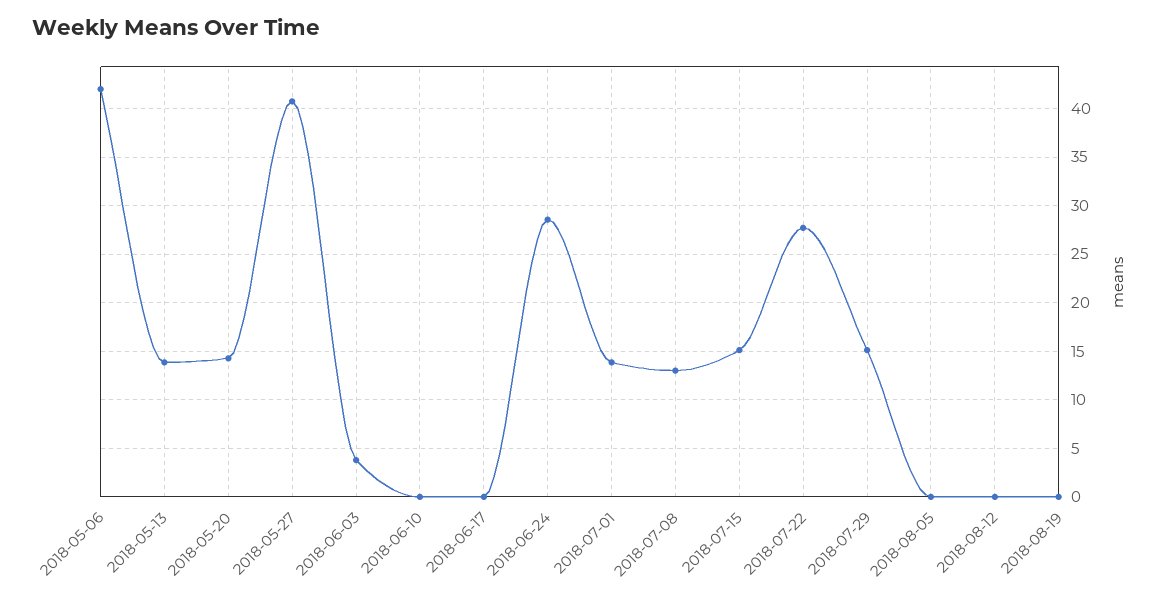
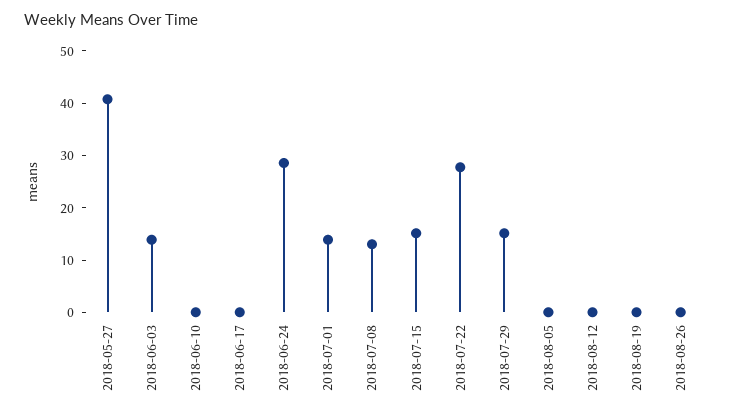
2018-05-06: 42 -> none
2018-05-13: 14 -> none
2018-05-20: 14 -> none
2018-06-03: 4 -> 14
2018-08-26: none -> 0

